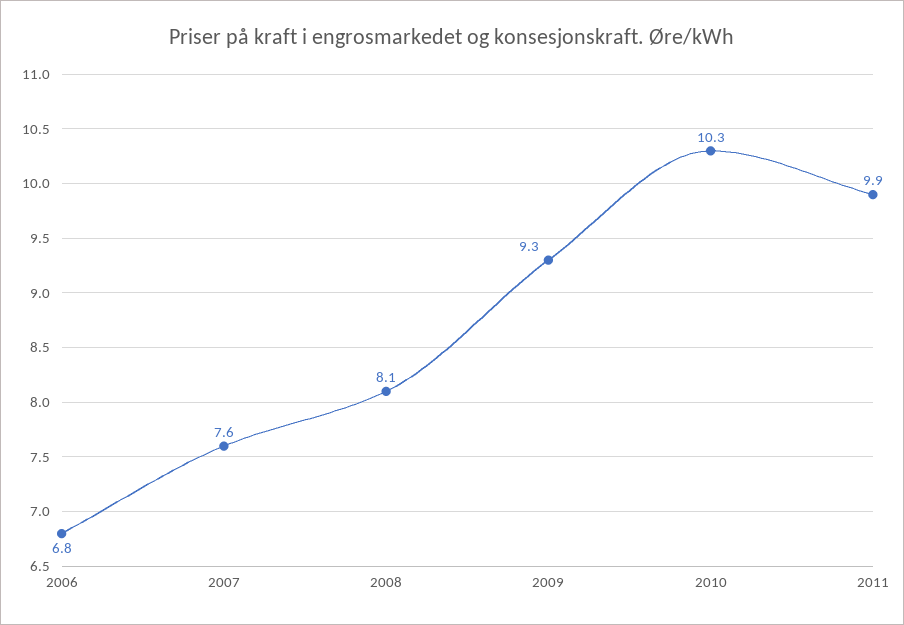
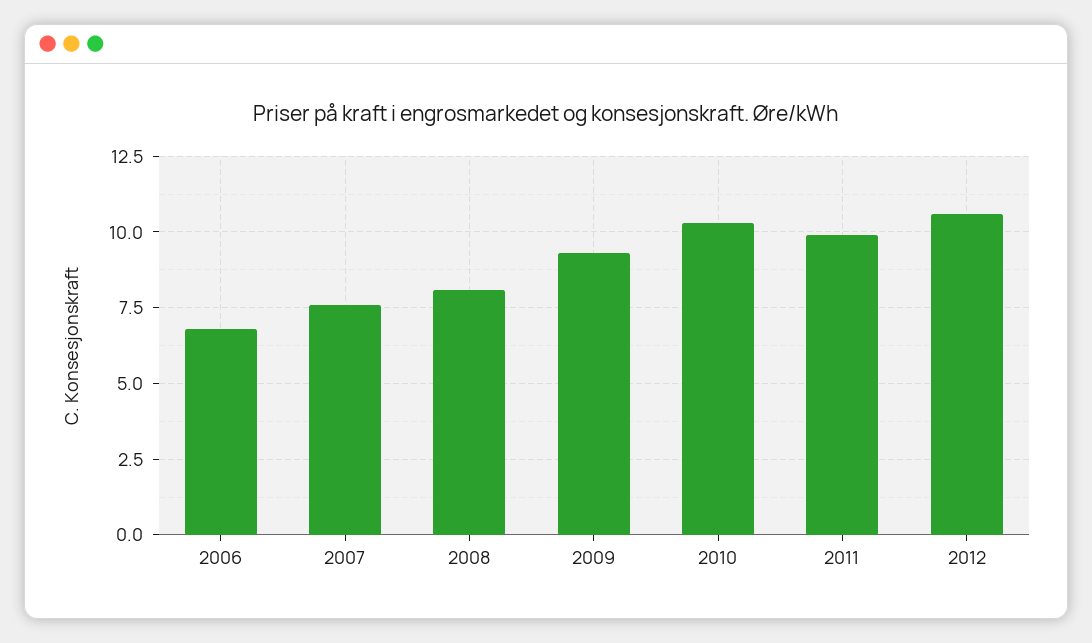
2012: none -> 10.5

